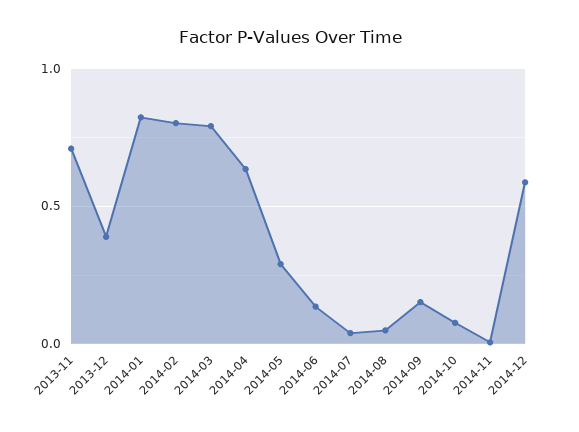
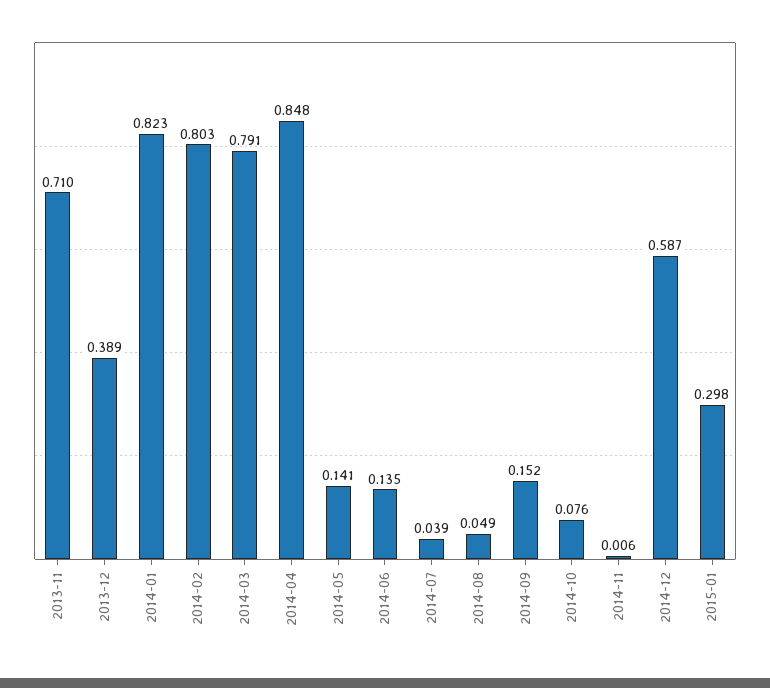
2014-04: 0.65 -> 0.848
2014-05: 0.3 -> 0.141
2015-01: none -> 0.298

